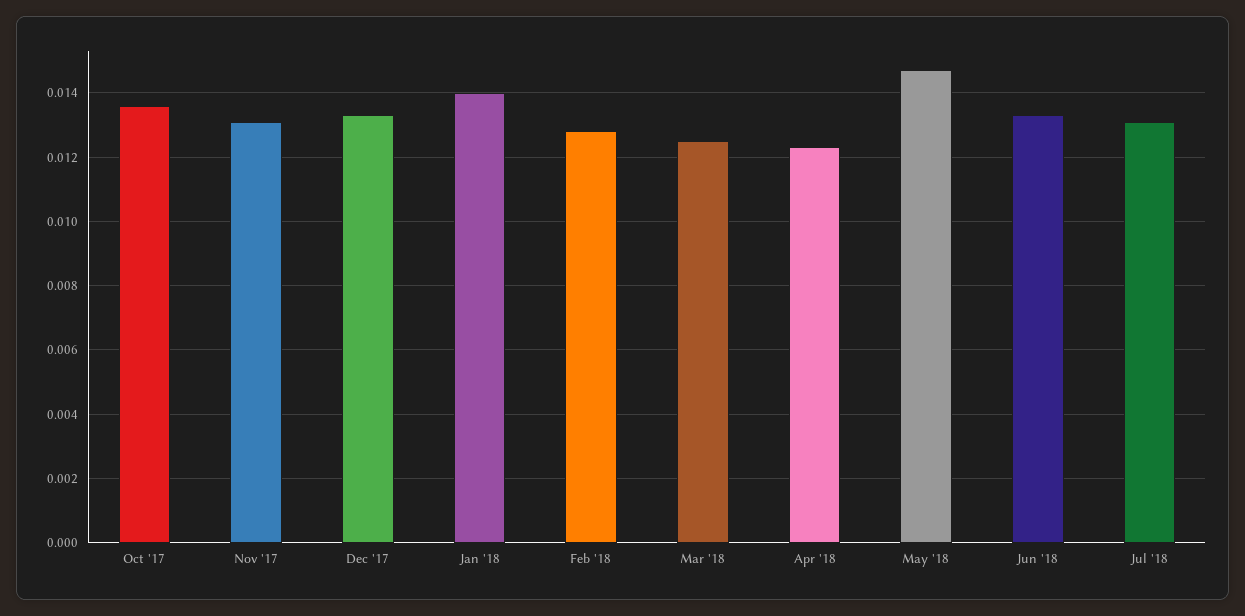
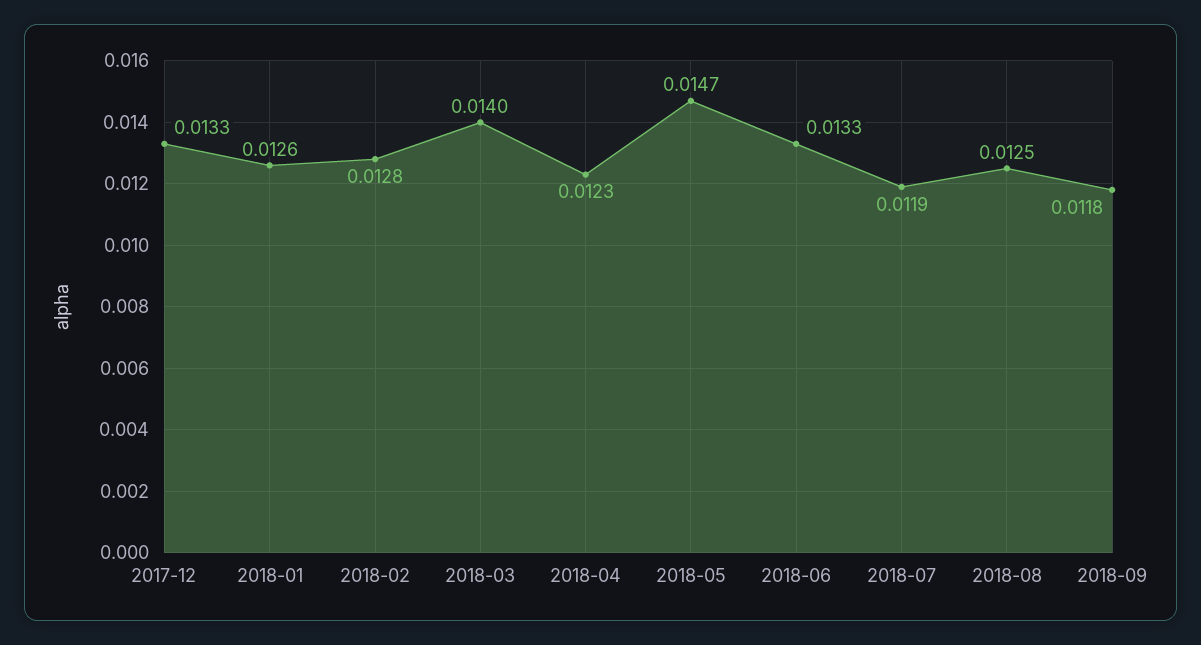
Oct '17: 0.0135 -> none
Nov '17: 0.013 -> none
Jan '18: 0.014 -> 0.0126
Mar '18: 0.0125 -> 0.014
Jul '18: 0.013 -> 0.0119
2018-08: none -> 0.0125
2018-09: none -> 0.0118

